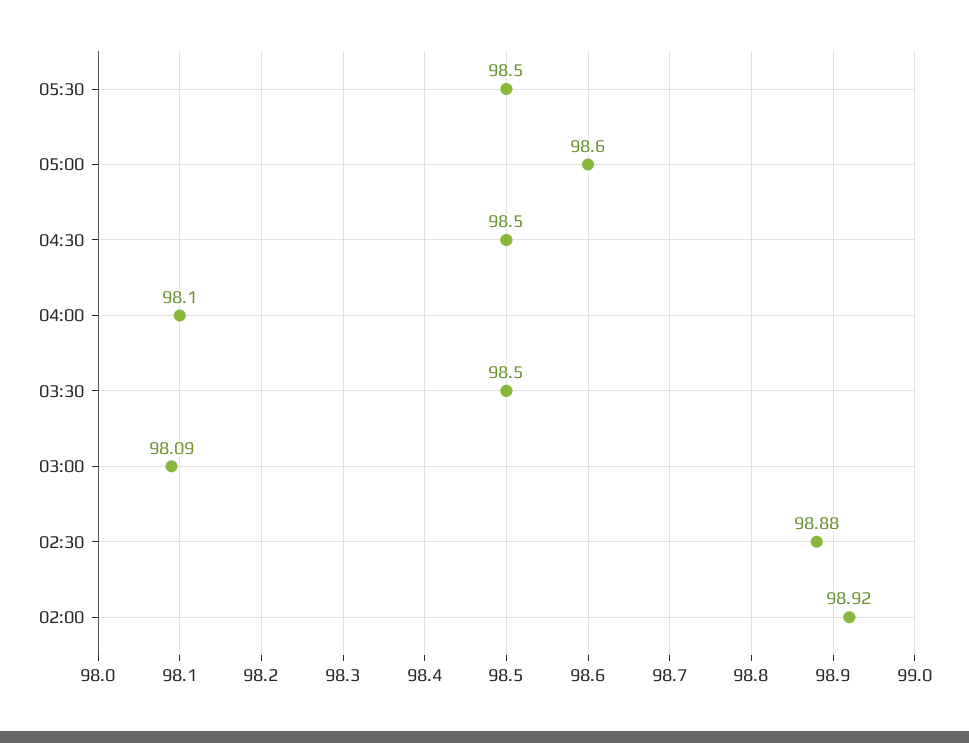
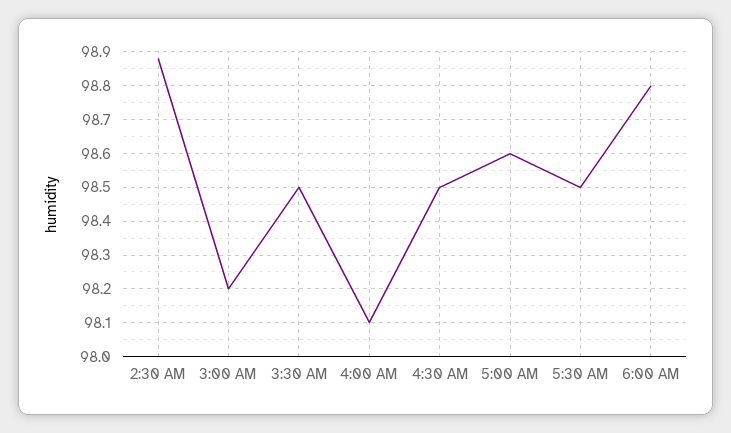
03:00: 98.09 -> 98.2
02:00: 98.92 -> none
6:00 AM: none -> 98.8

